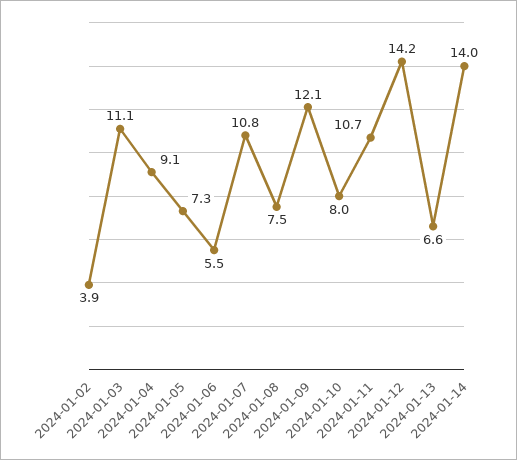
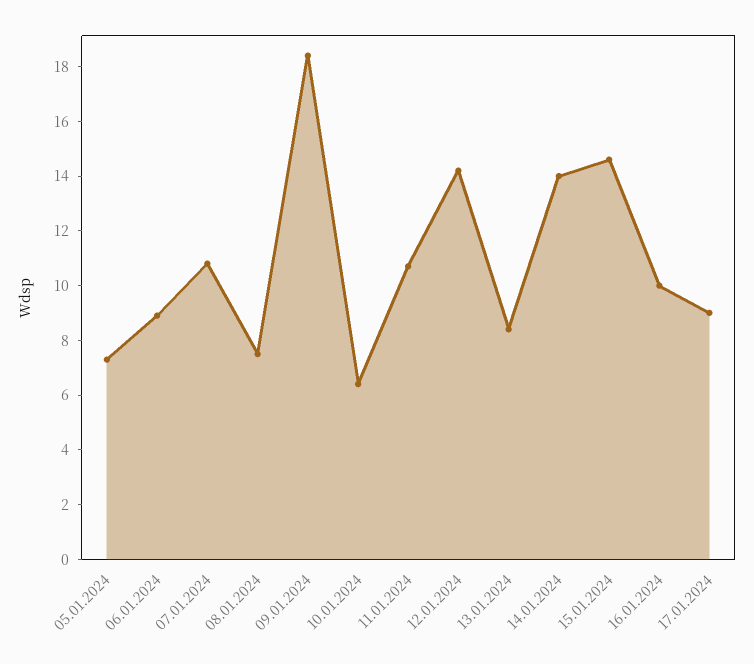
2024-01-02: 3.9 -> none
2024-01-03: 11.1 -> none
2024-01-04: 9.1 -> none
2024-01-06: 5.5 -> 9
2024-01-09: 12.1 -> 18.5
2024-01-10: 8 -> 6.5
2024-01-13: 6.6 -> 8.5
15.01.2024: none -> 14.5
16.01.2024: none -> 10
17.01.2024: none -> 9

